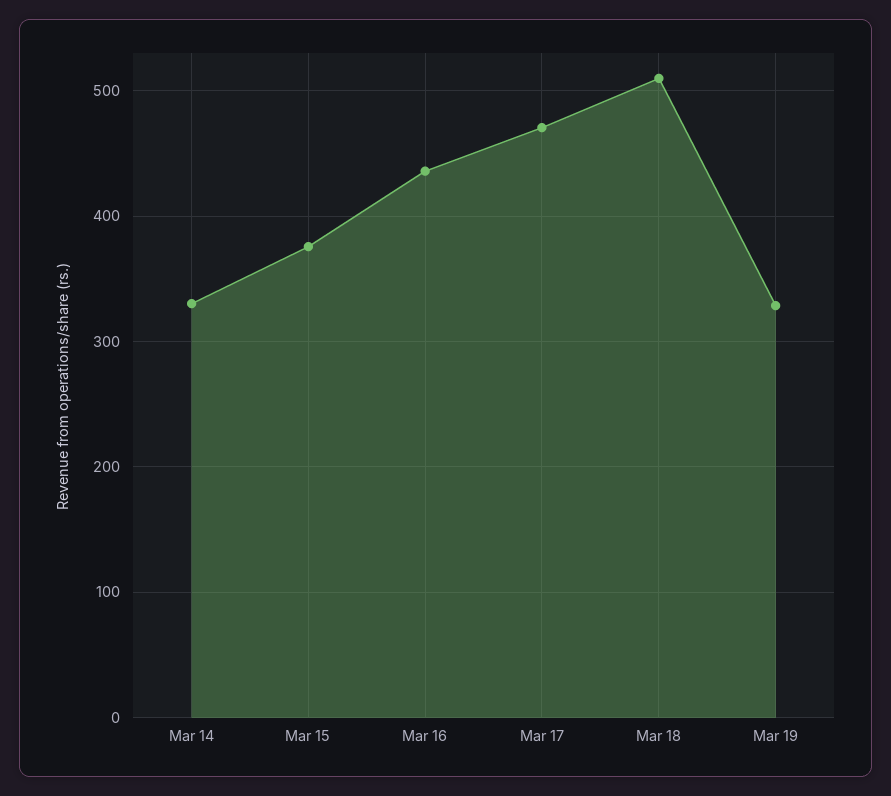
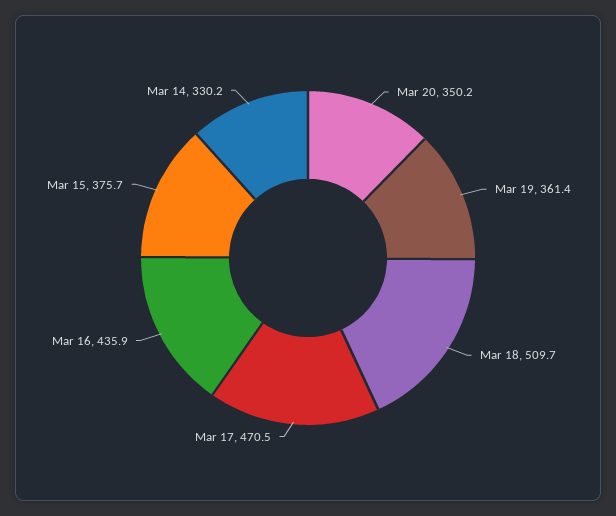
Mar 19: 330 -> 361.4
Mar 20: none -> 350.2

